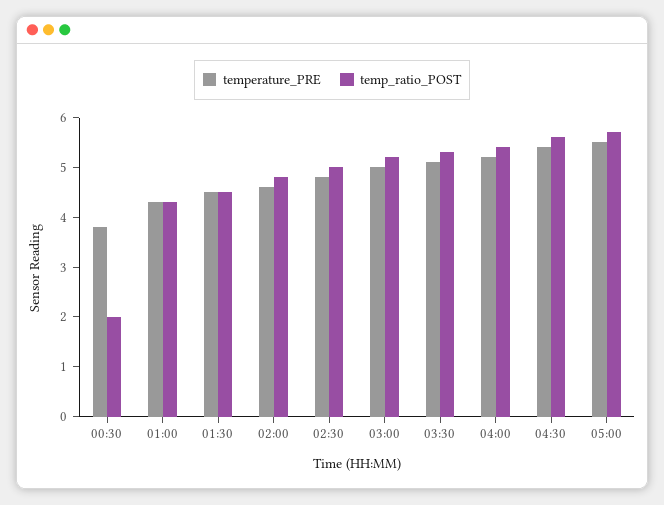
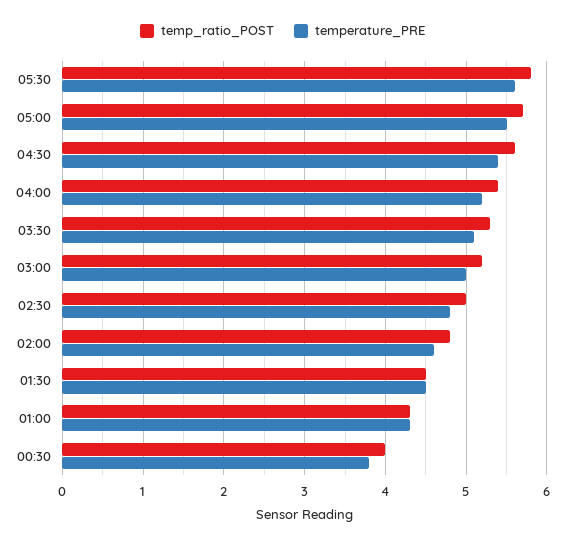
temp_ratio_POST, 00:30: 2 -> 4
temp_ratio_POST, 05:30: none -> 5.8
temperature_PRE, 05:30: none -> 5.6

